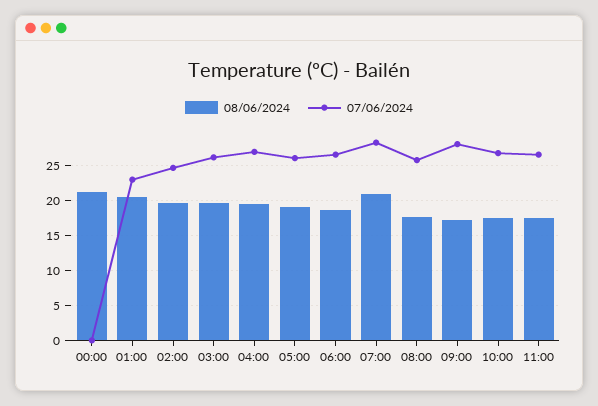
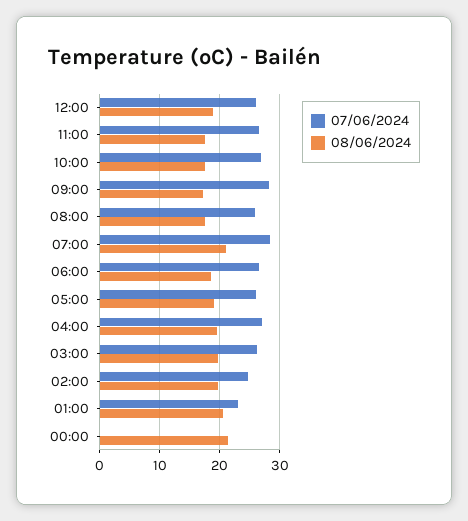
07/06/2024, 12:00: none -> 26
08/06/2024, 12:00: none -> 19

